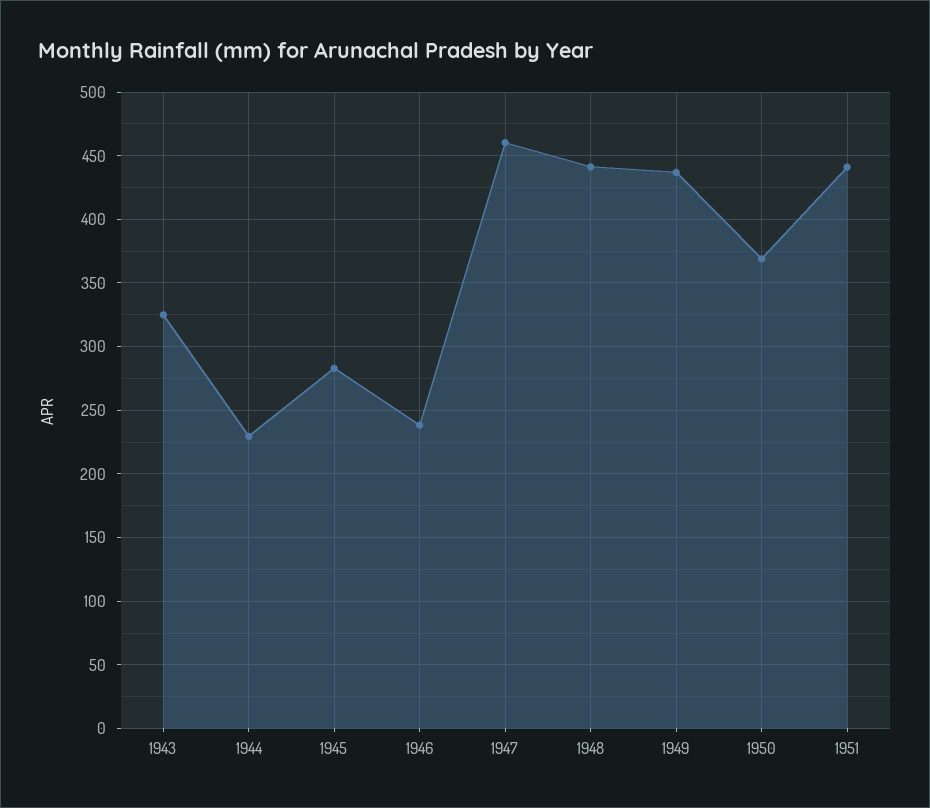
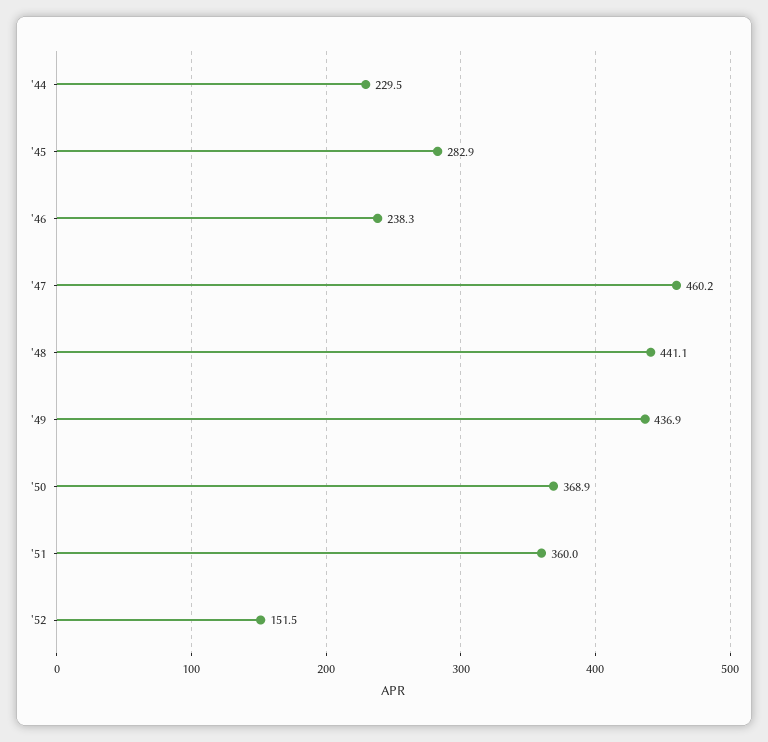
1943: 325 -> none
1951: 440 -> 360
'52: none -> 151.5

